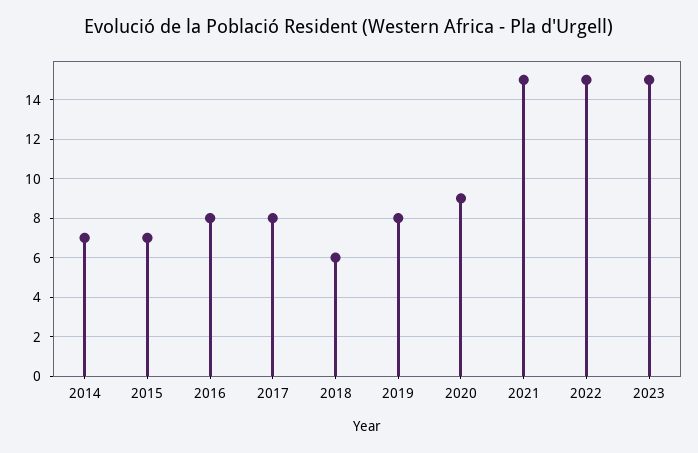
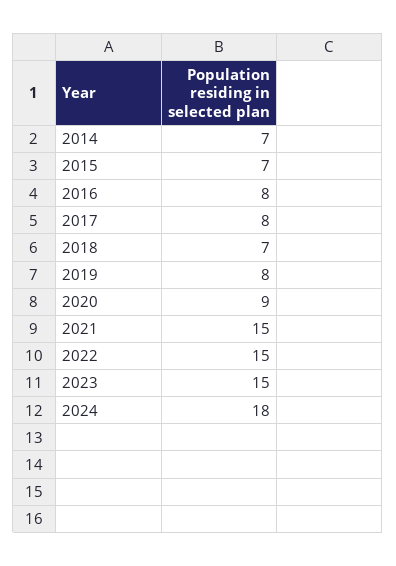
2018: 6 -> 7
2024: none -> 18

